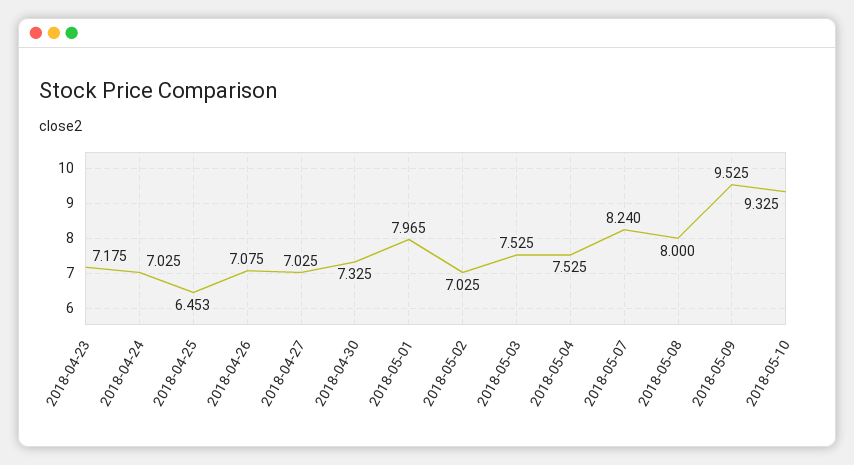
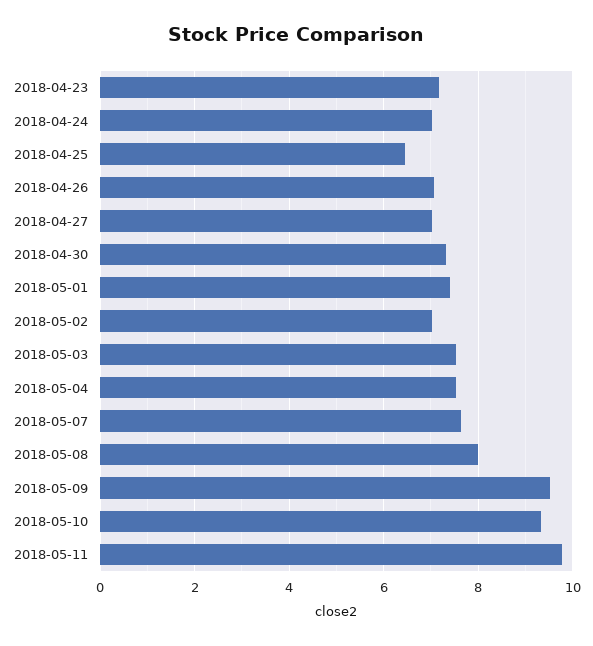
2018-05-01: 7.965 -> 7.4
2018-05-07: 8.24 -> 7.6
2018-05-11: none -> 9.8

